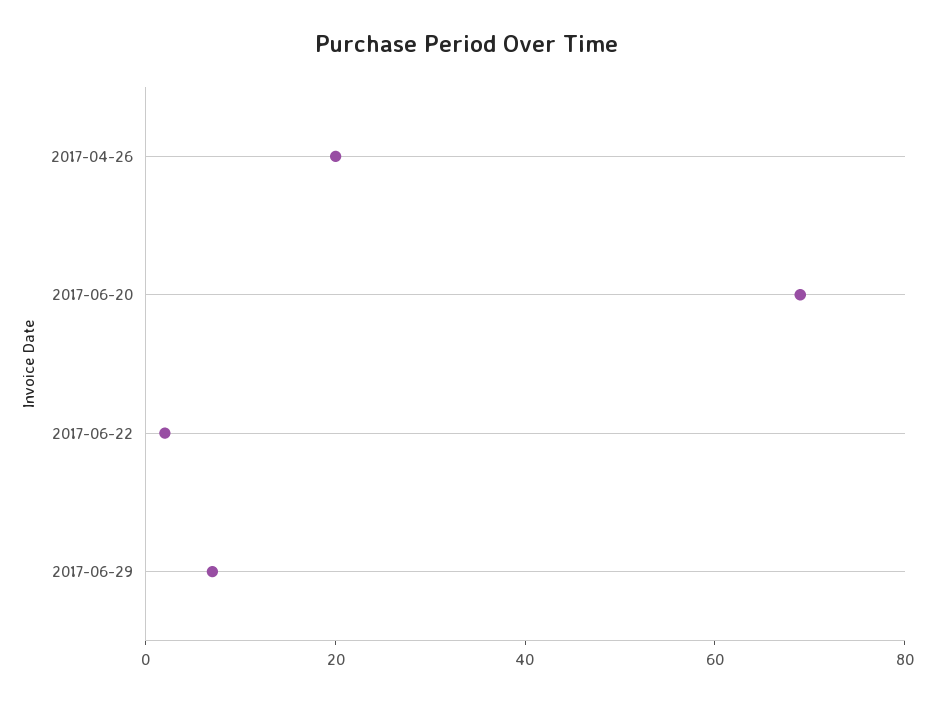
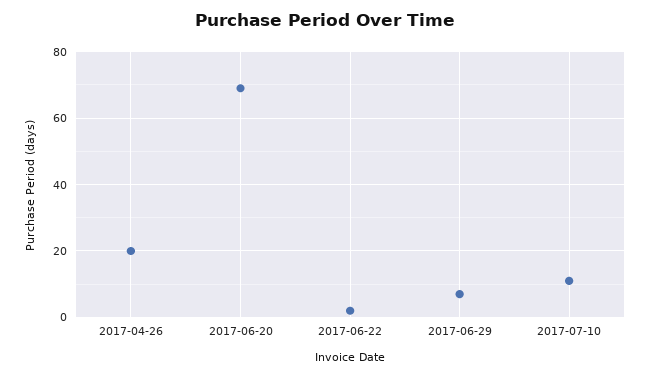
2017-07-10: none -> 10

